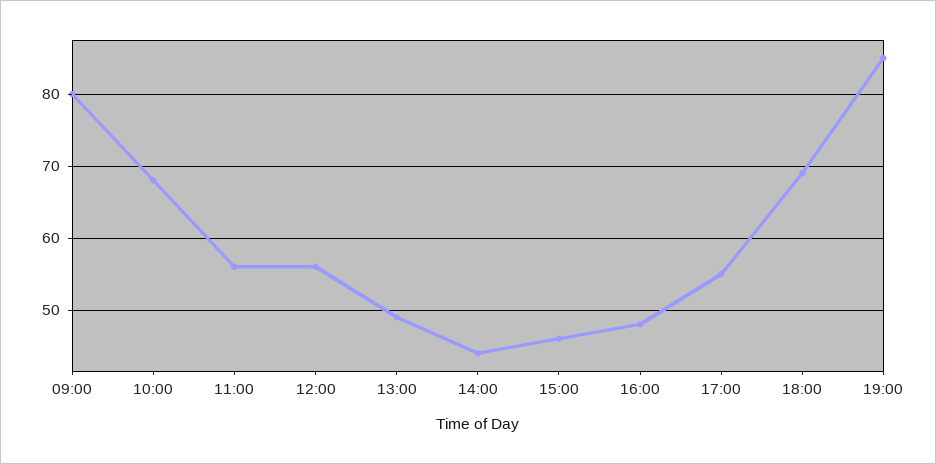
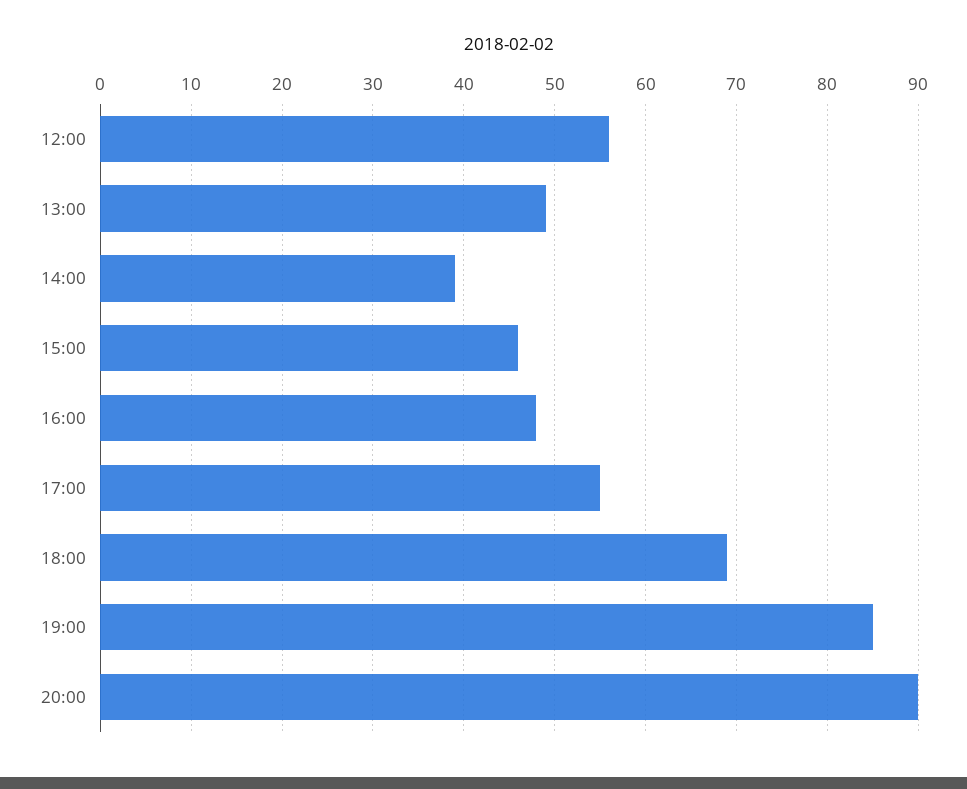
09:00: 80 -> none
10:00: 68 -> none
11:00: 56 -> none
14:00: 44 -> 39
20:00: none -> 90

